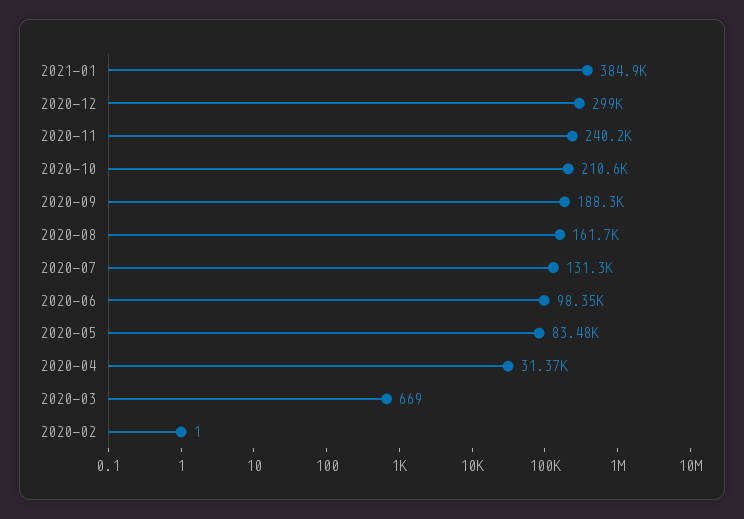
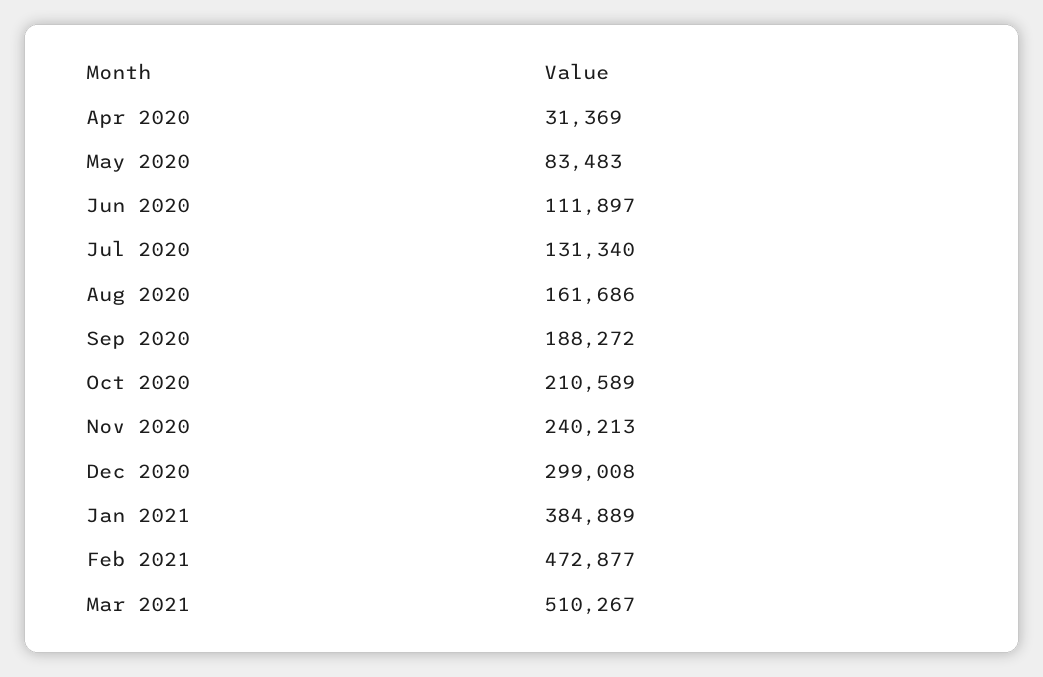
2020-06: 98350 -> 111897
2020-03: 669 -> none
2020-02: 1 -> none
Feb 2021: none -> 472877
Mar 2021: none -> 510267

